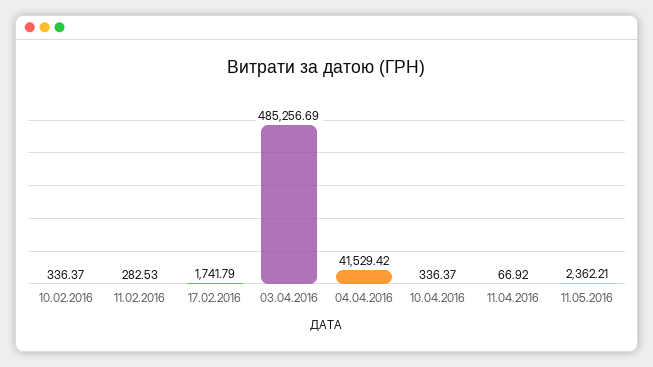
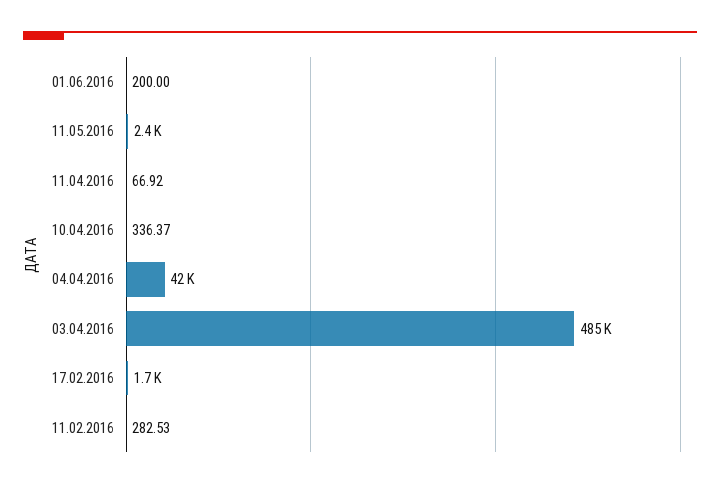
10.02.2016: 336.37 -> none
01.06.2016: none -> 200

